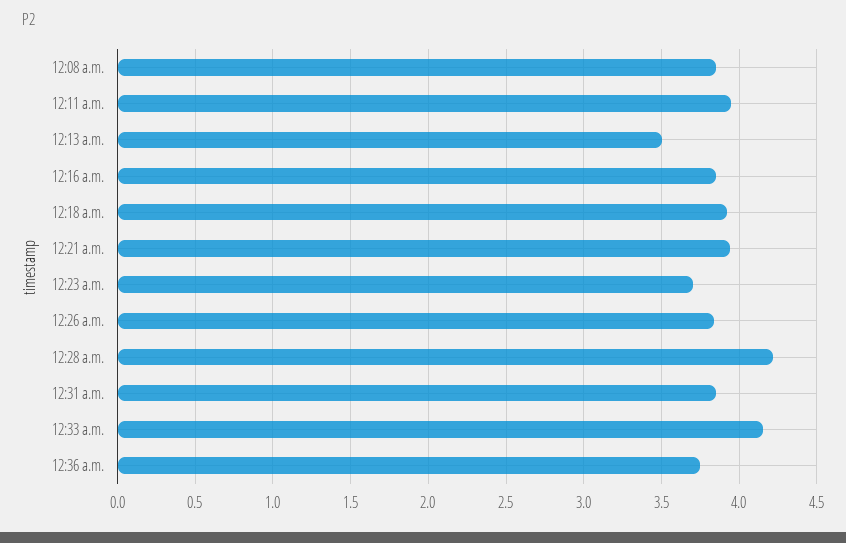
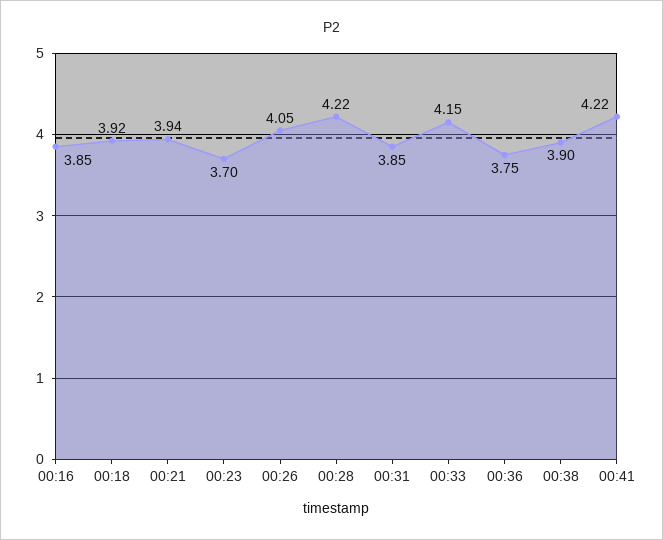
12:08 a.m.: 3.85 -> none
12:11 a.m.: 3.95 -> none
12:13 a.m.: 3.5 -> none
12:26 a.m.: 3.85 -> 4.05
00:38: none -> 3.9
00:41: none -> 4.22

